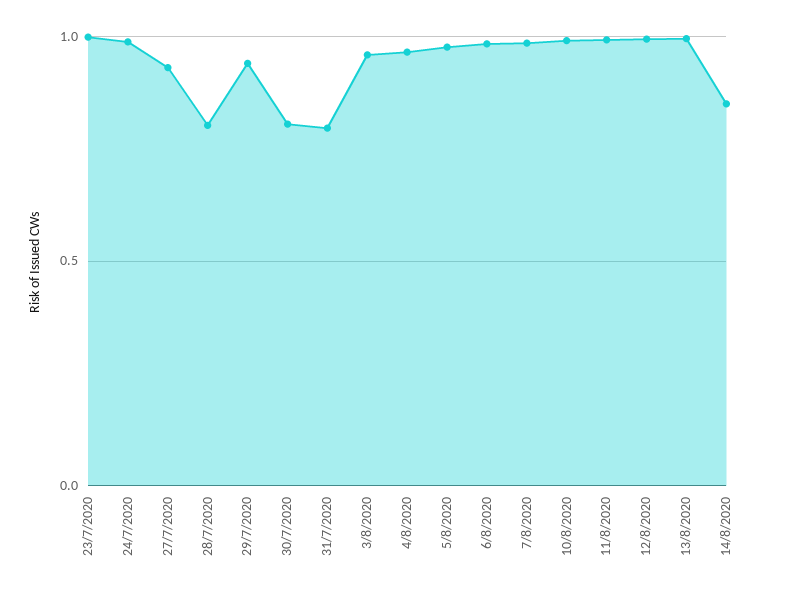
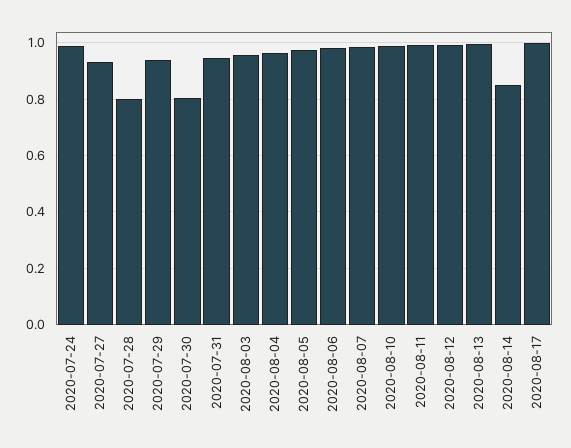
23/7/2020: 1 -> none
31/7/2020: 0.8 -> 0.95
2020-08-17: none -> 1

